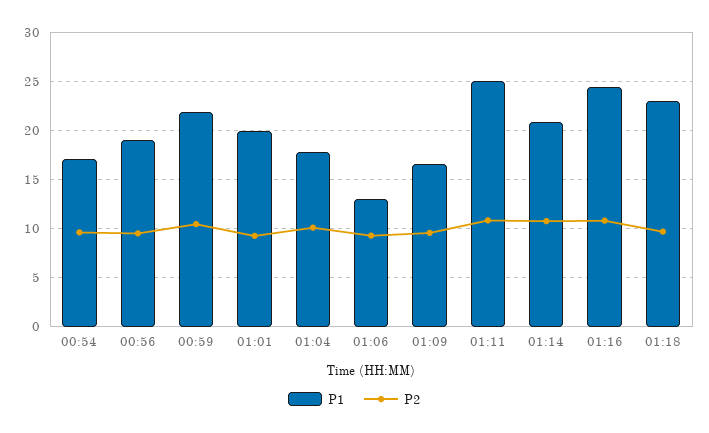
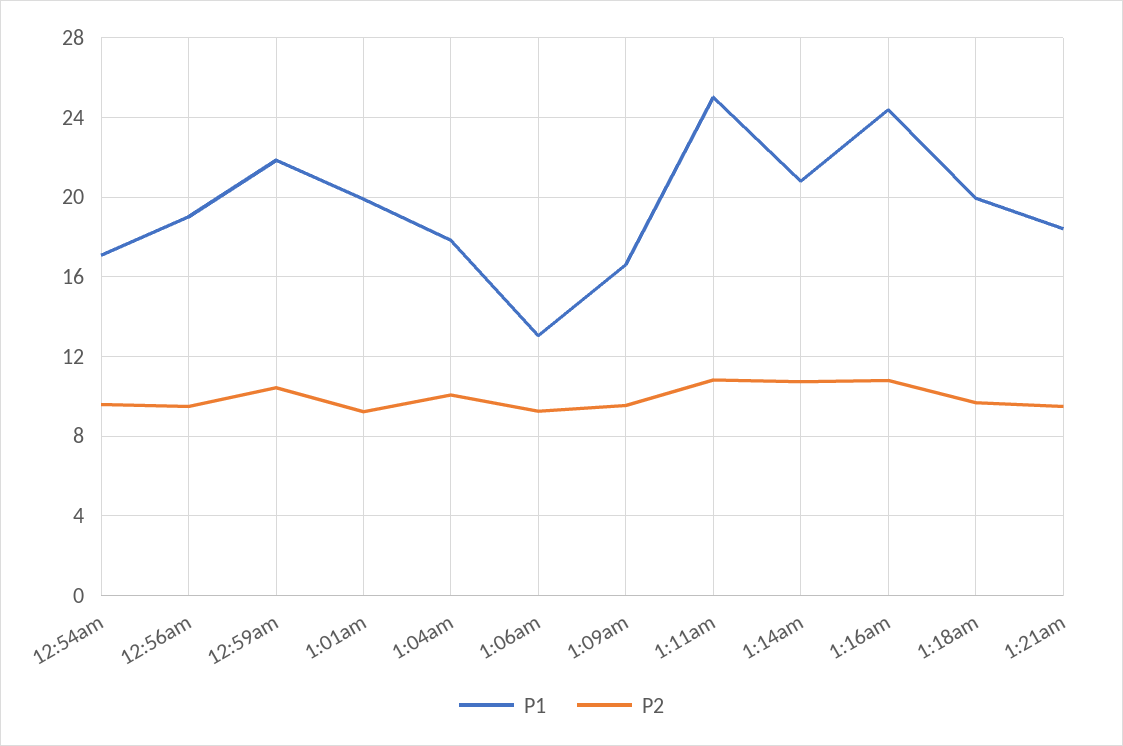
P1, 01:18: 23 -> 20
P1, 1:21am: none -> 18.5
P2, 1:21am: none -> 9.5

